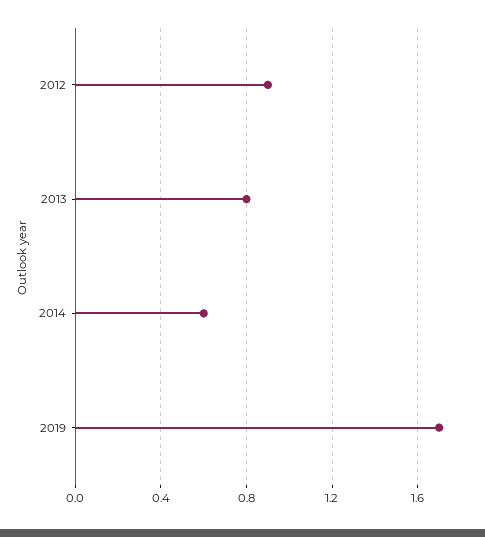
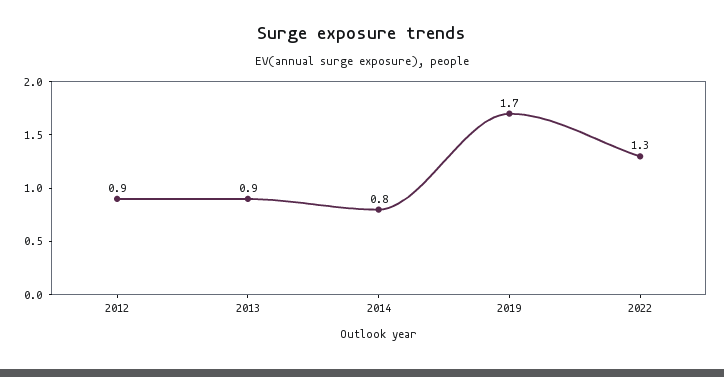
2013: 0.8 -> 0.9
2014: 0.6 -> 0.8
2022: none -> 1.3

